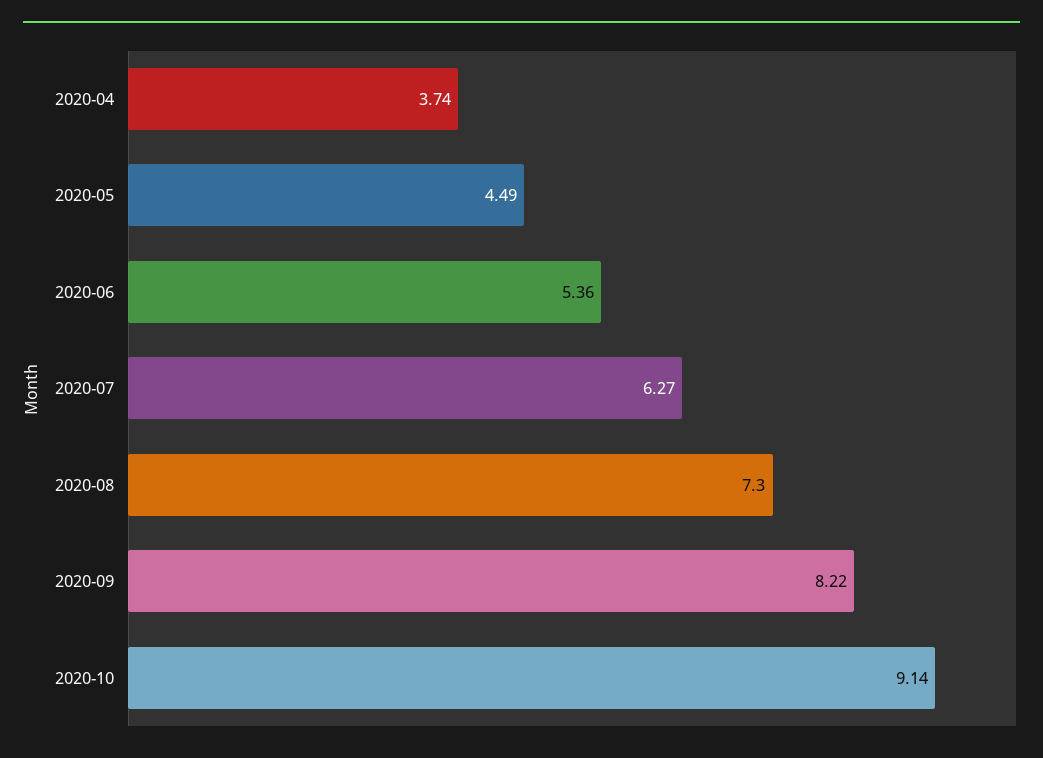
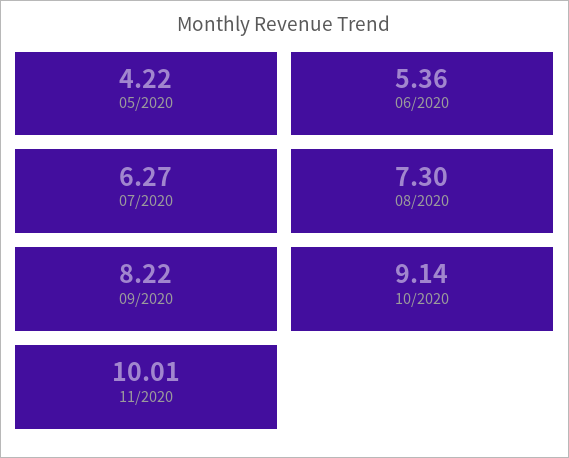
2020-04: 3.74 -> none
2020-05: 4.49 -> 4.22
11/2020: none -> 10.01

